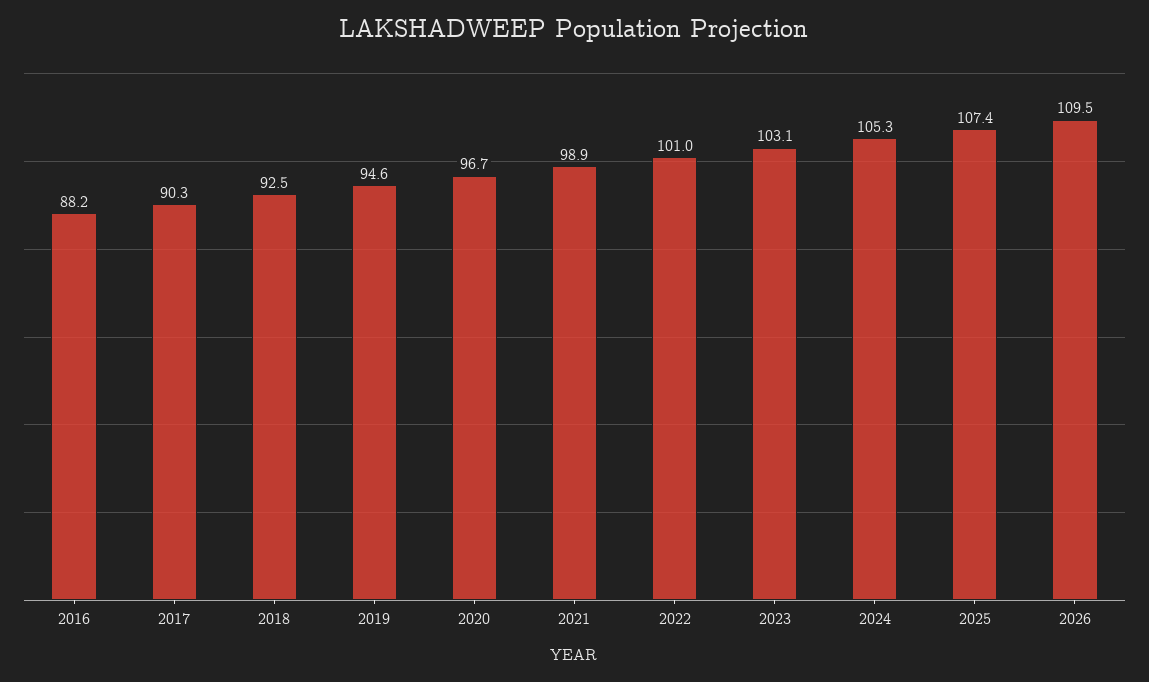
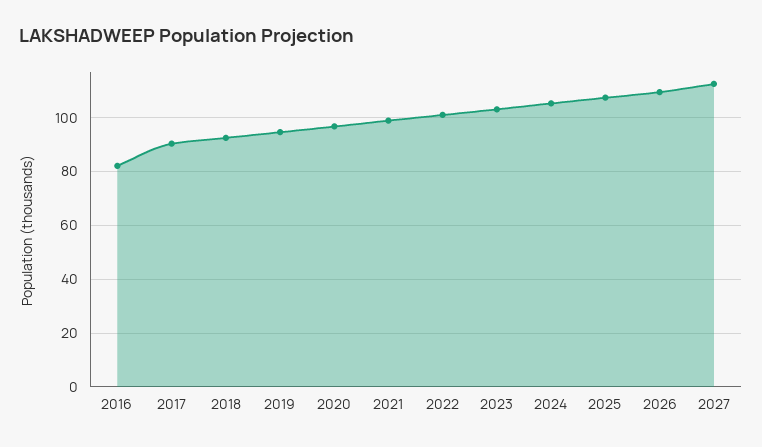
2016: 88.2 -> 82.5
2027: none -> 112.5

